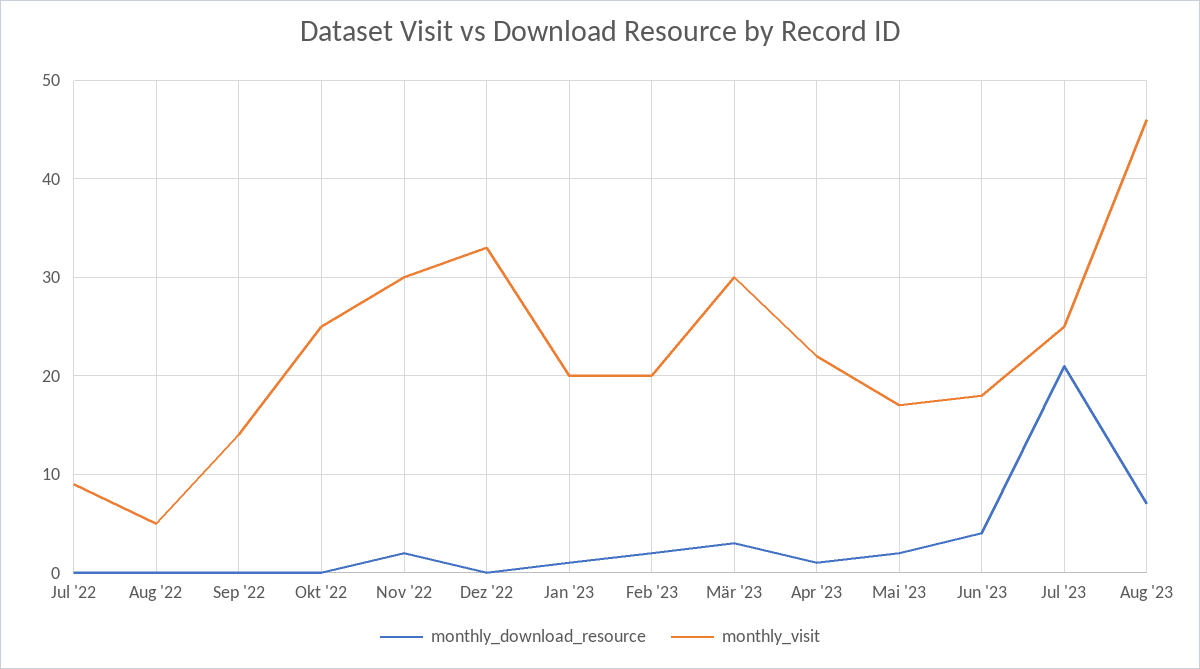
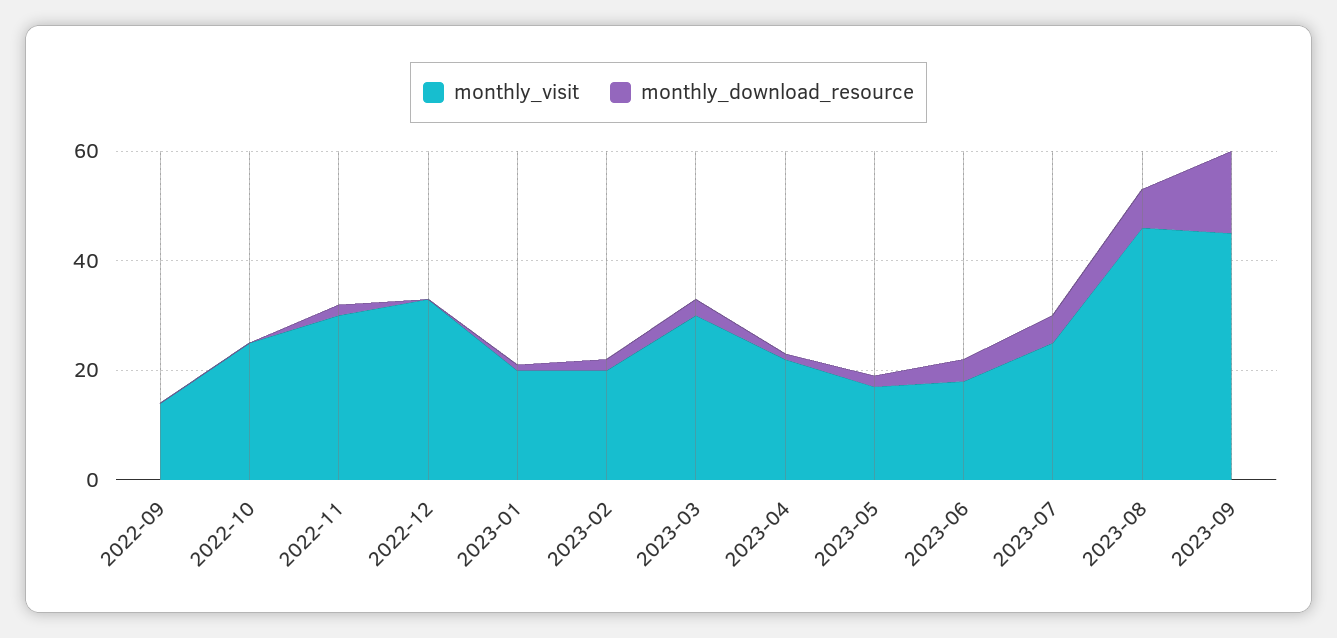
monthly_download_resource, Jul '22: 0 -> none
monthly_visit, Jul '22: 9 -> none
monthly_download_resource, Aug '22: 0 -> none
monthly_visit, Aug '22: 5 -> none
monthly_download_resource, Jul '23: 21 -> 5
monthly_visit, 2023-09: none -> 45
monthly_download_resource, 2023-09: none -> 15

